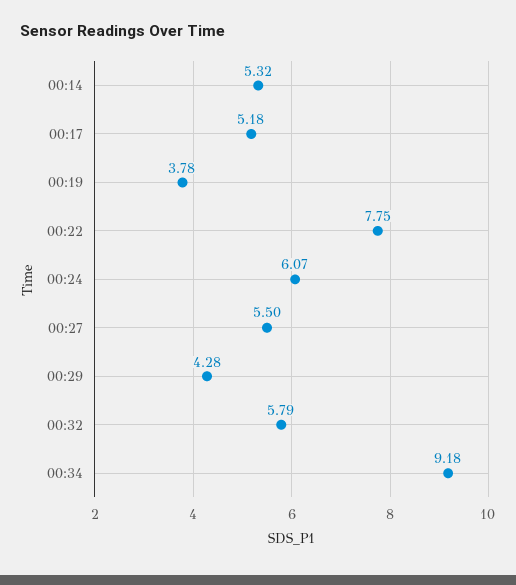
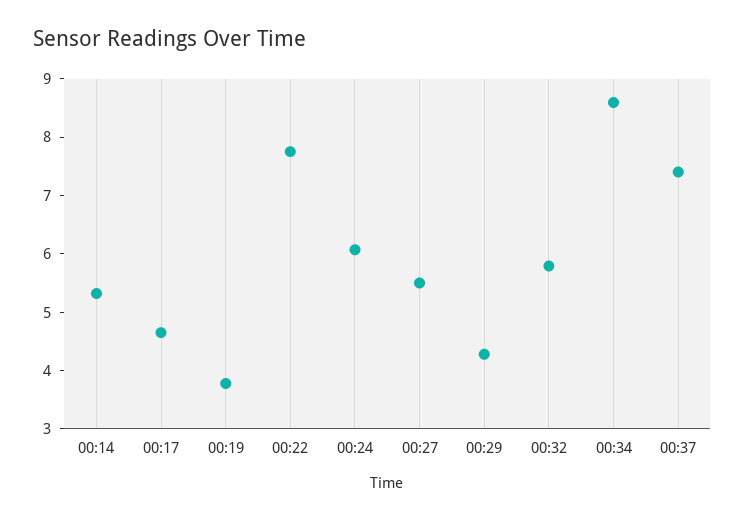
00:17: 5.18 -> 4.6
00:34: 9.18 -> 8.6
00:37: none -> 7.4

